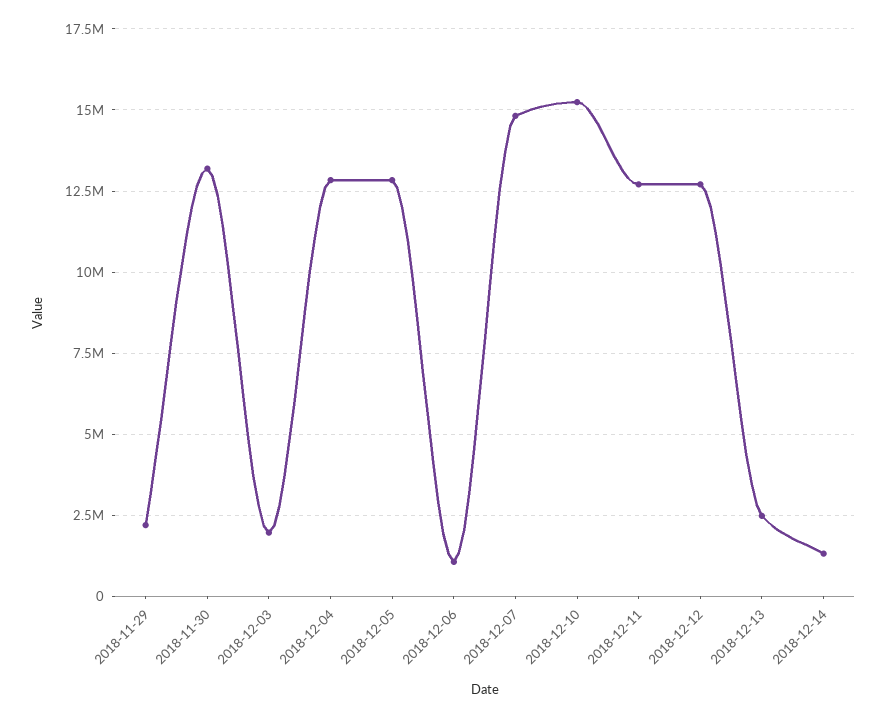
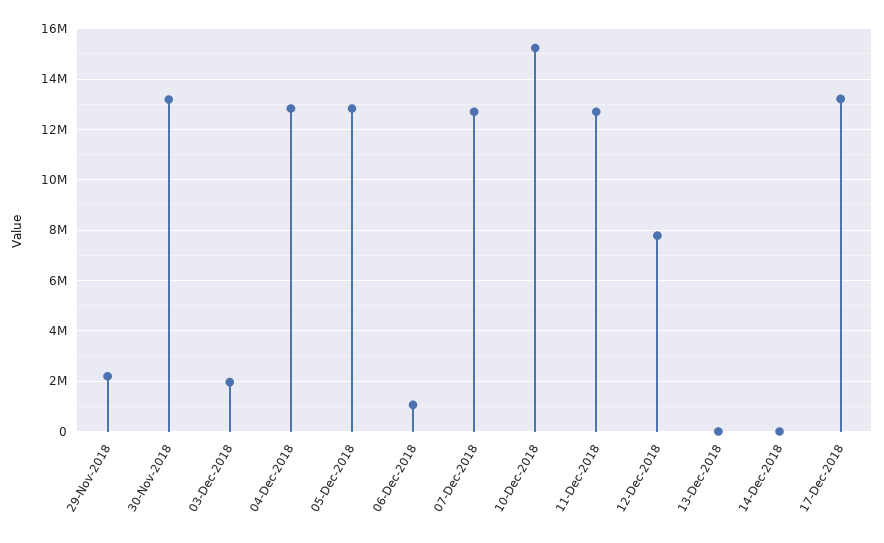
2018-12-07: 14750000 -> 12750000
2018-12-12: 12750000 -> 7750000
2018-12-13: 2500000 -> 0
2018-12-14: 1250000 -> 0
17-Dec-2018: none -> 13250000

